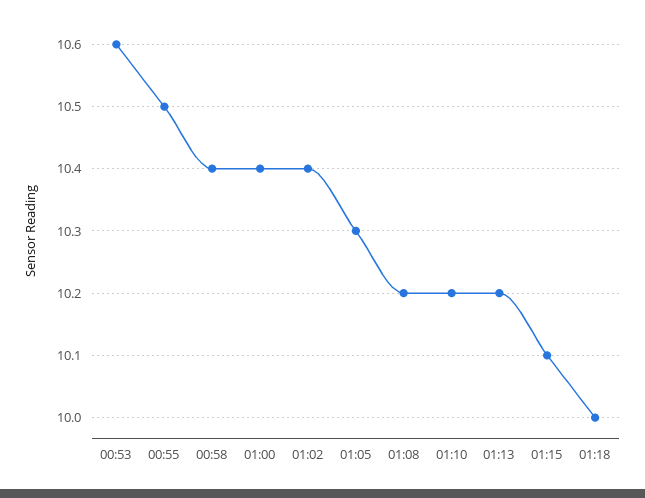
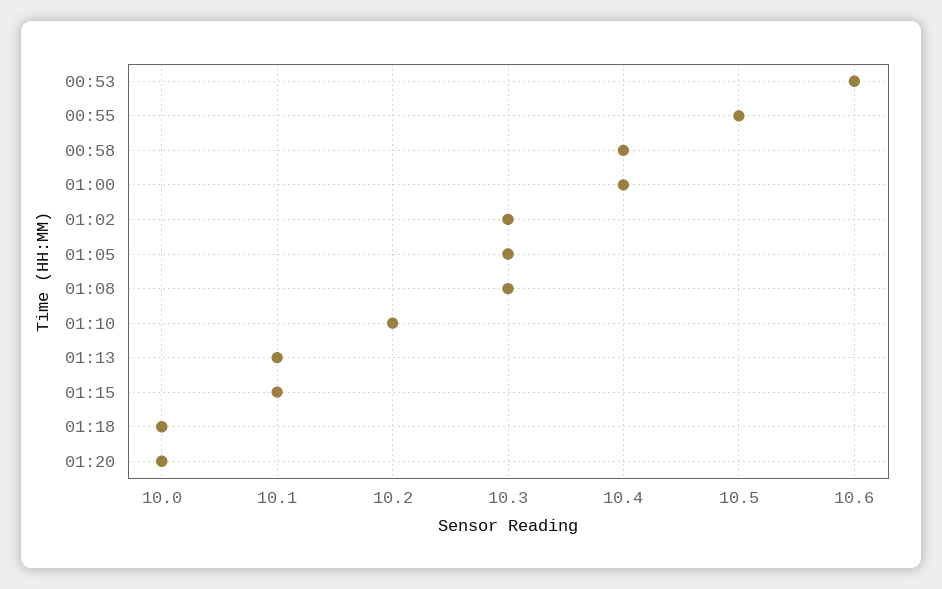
01:02: 10.4 -> 10.3
01:08: 10.2 -> 10.3
01:13: 10.2 -> 10.1
01:20: none -> 10

